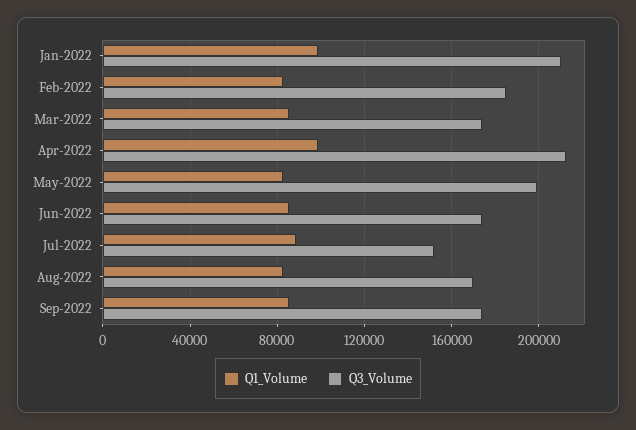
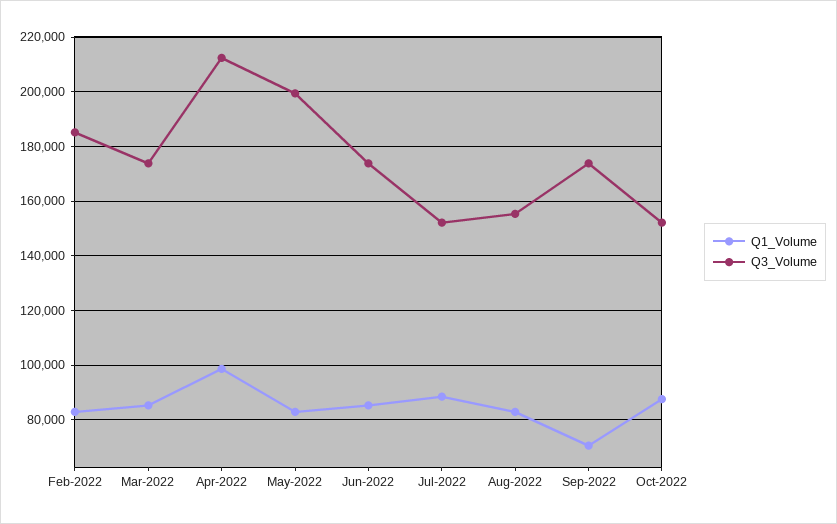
Q1_Volume, Jan-2022: 100000 -> none
Q3_Volume, Jan-2022: 210000 -> none
Q3_Volume, Aug-2022: 170000 -> 155000
Q1_Volume, Sep-2022: 85000 -> 70000
Q1_Volume, Oct-2022: none -> 87500
Q3_Volume, Oct-2022: none -> 152500

